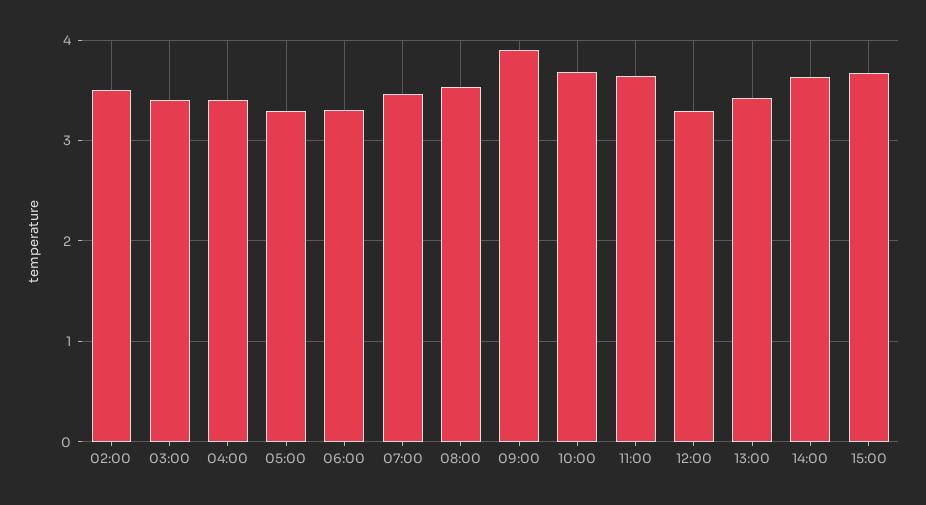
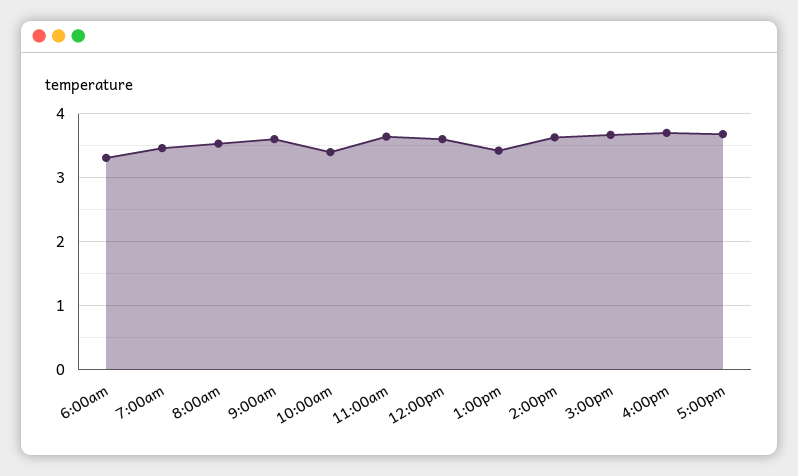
02:00: 3.5 -> none
03:00: 3.4 -> none
04:00: 3.4 -> none
05:00: 3.3 -> none
09:00: 3.9 -> 3.6
10:00: 3.7 -> 3.4
12:00: 3.3 -> 3.6
4:00pm: none -> 3.7
5:00pm: none -> 3.7

